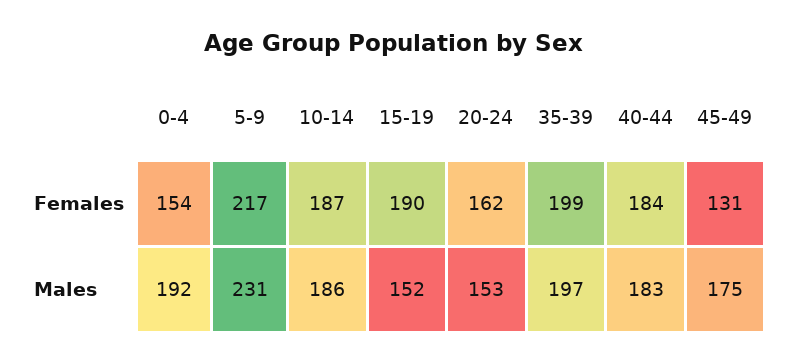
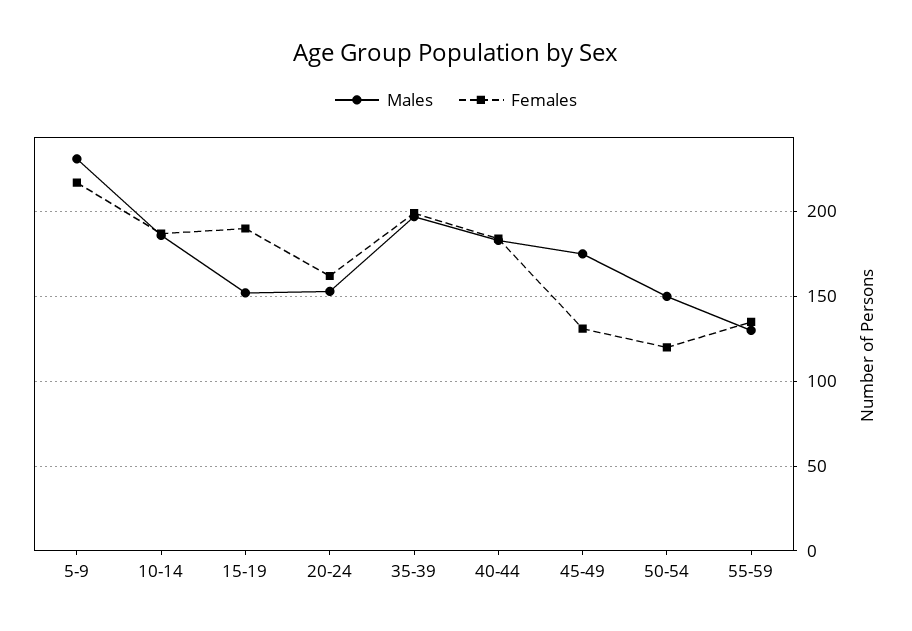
Females, 0-4: 154 -> none
Males, 0-4: 192 -> none
Males, 50-54: none -> 150
Females, 50-54: none -> 120
Males, 55-59: none -> 130
Females, 55-59: none -> 135

